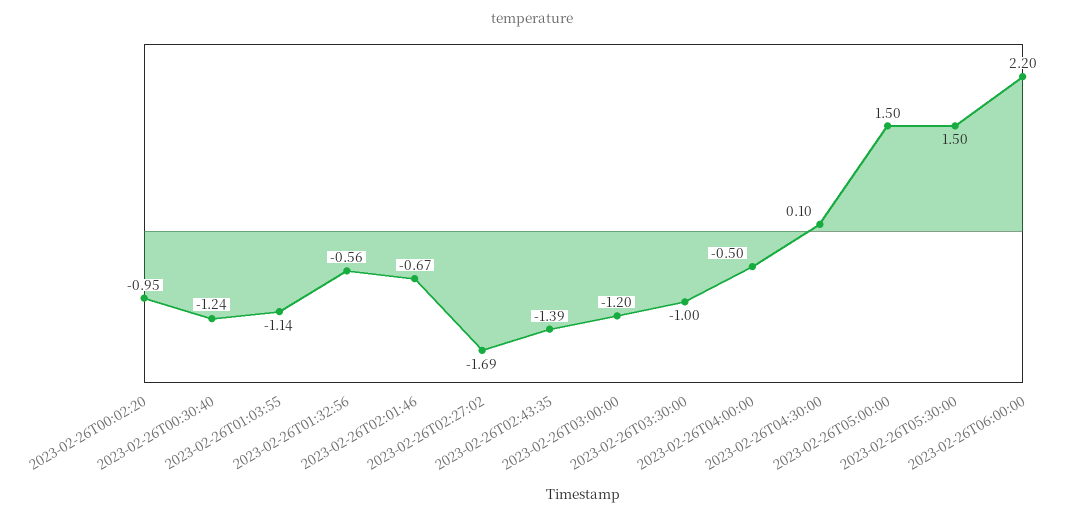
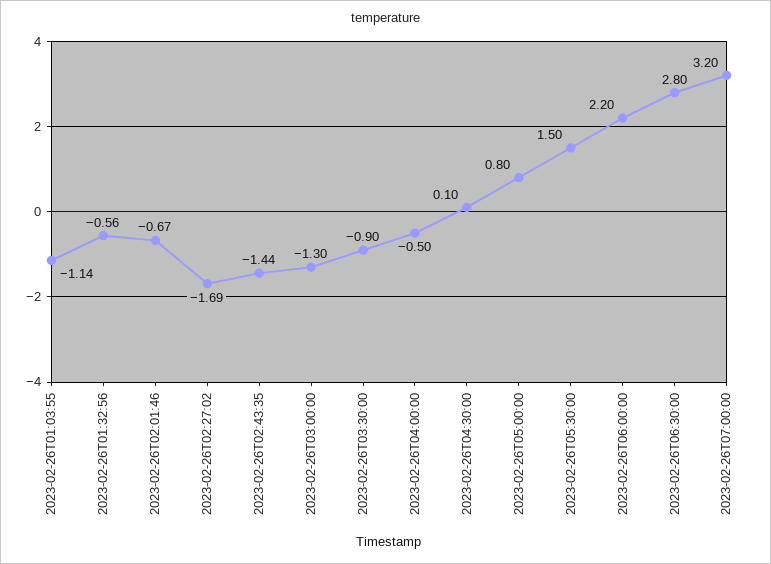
2023-02-26T00:02:20: -0.95 -> none
2023-02-26T00:30:40: -1.24 -> none
2023-02-26T02:43:35: -1.39 -> -1.44
2023-02-26T03:00:00: -1.2 -> -1.3
2023-02-26T03:30:00: -1 -> -0.9
2023-02-26T05:00:00: 1.5 -> 0.8
2023-02-26T06:30:00: none -> 2.8
2023-02-26T07:00:00: none -> 3.2

